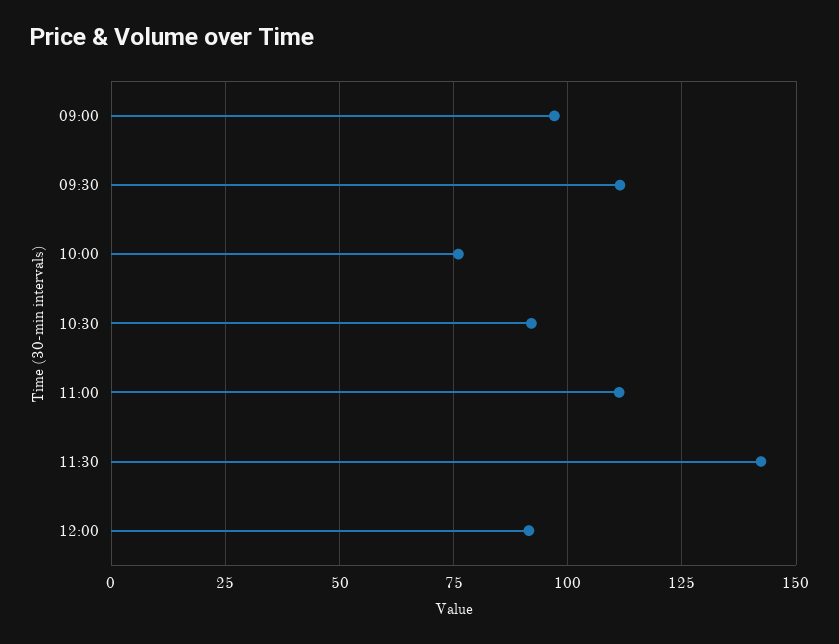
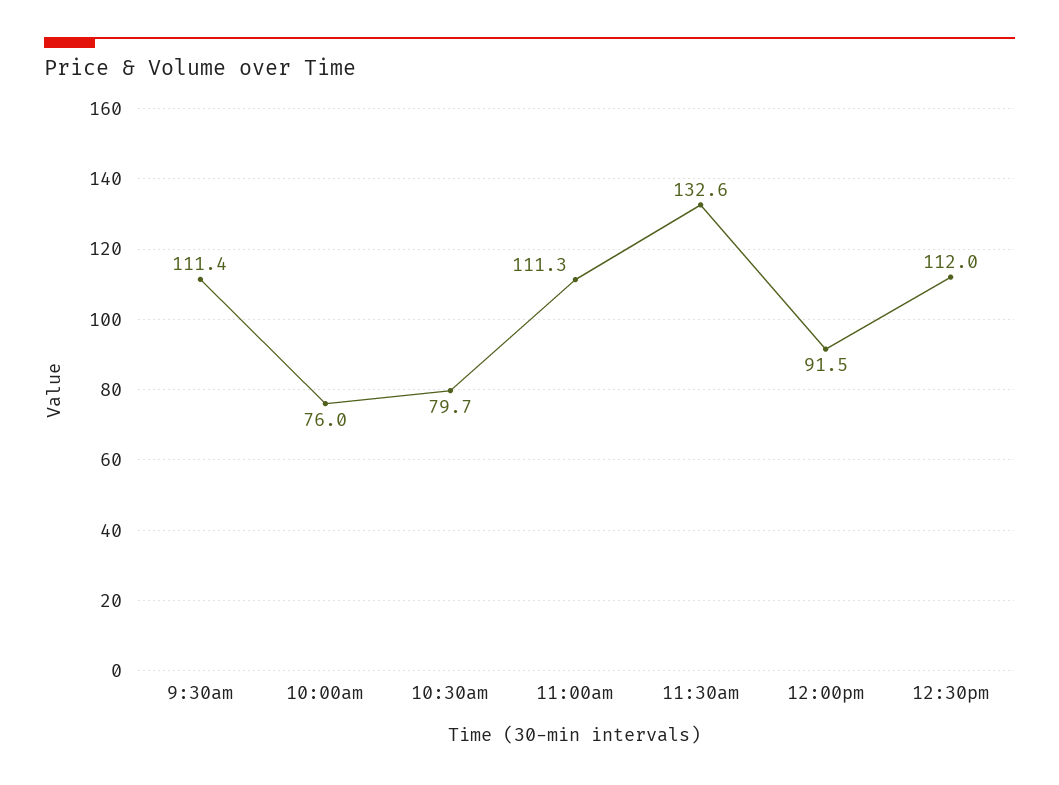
09:00: 97.5 -> none
10:30: 92.5 -> 79.7
11:30: 142.5 -> 132.6
12:30pm: none -> 112

